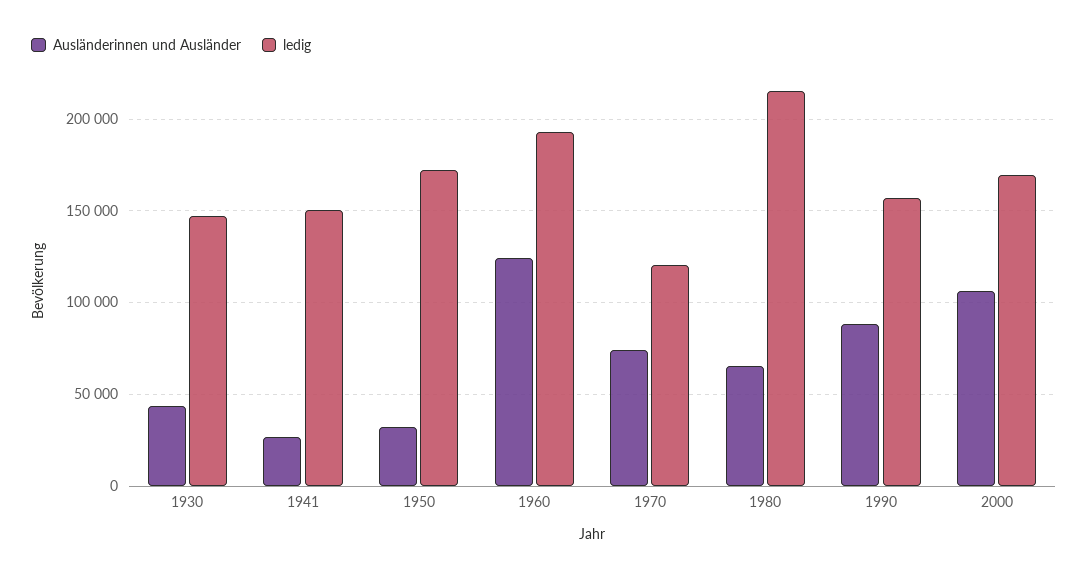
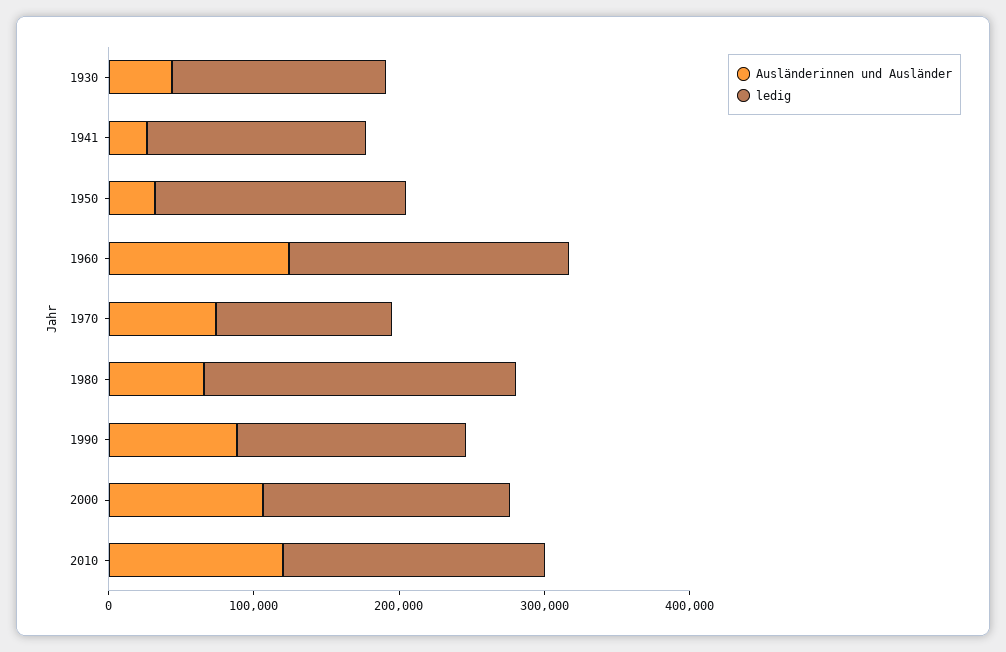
Ausländerinnen und Ausländer, 2010: none -> 120000
ledig, 2010: none -> 180000

